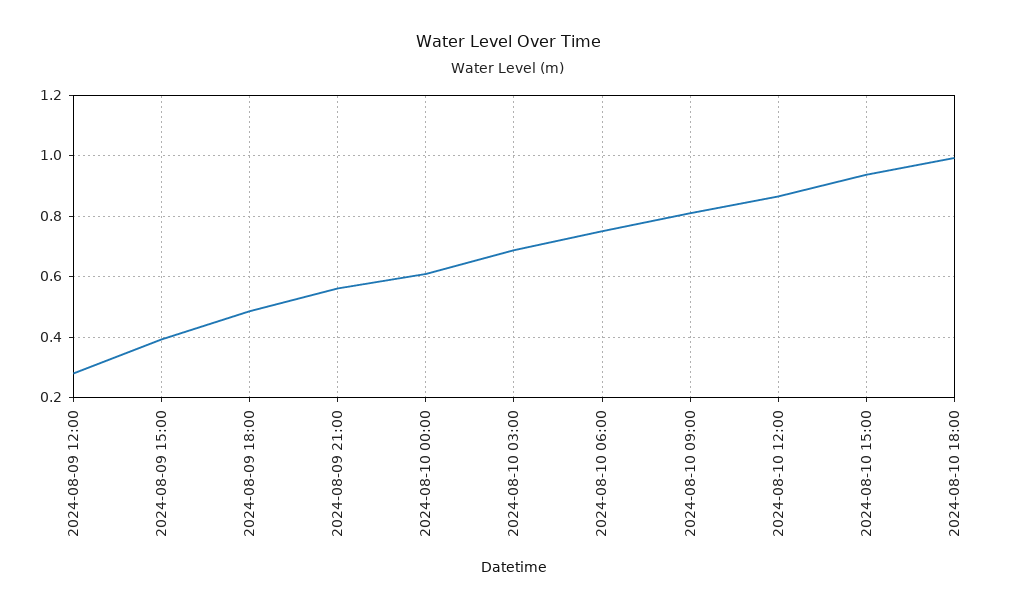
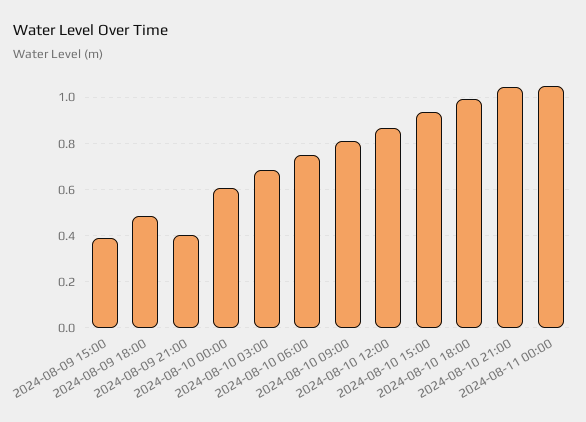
2024-08-09 12:00: 0.28 -> none
2024-08-09 21:00: 0.56 -> 0.4
2024-08-10 21:00: none -> 1.05
2024-08-11 00:00: none -> 1.05

